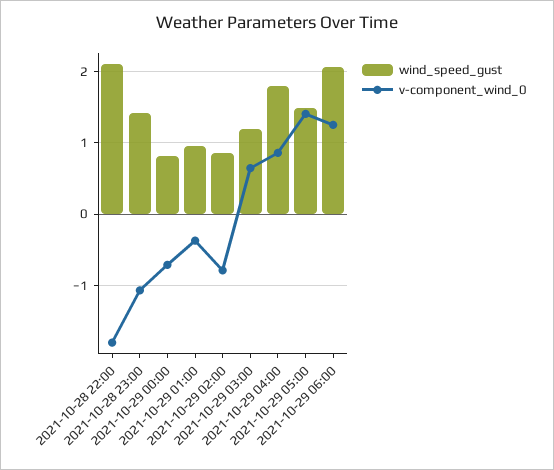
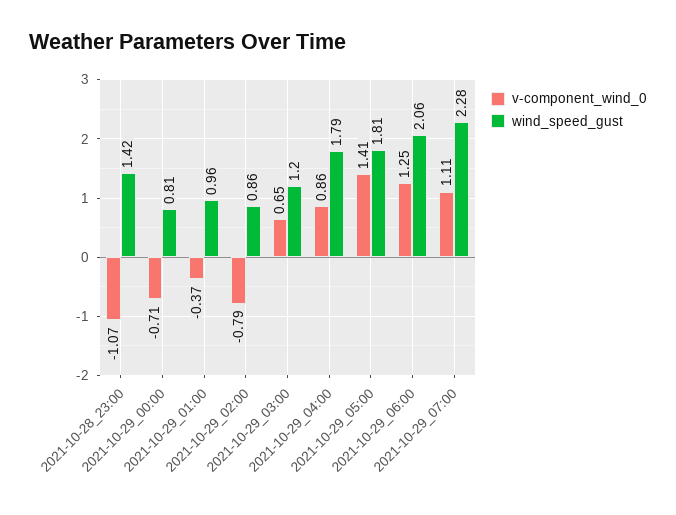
wind_speed_gust, 2021-10-28 22:00: 2.1 -> none
v-component_wind_0, 2021-10-28 22:00: -1.8 -> none
wind_speed_gust, 2021-10-29 05:00: 1.5 -> 1.81
v-component_wind_0, 2021-10-29_07:00: none -> 1.11
wind_speed_gust, 2021-10-29_07:00: none -> 2.28

